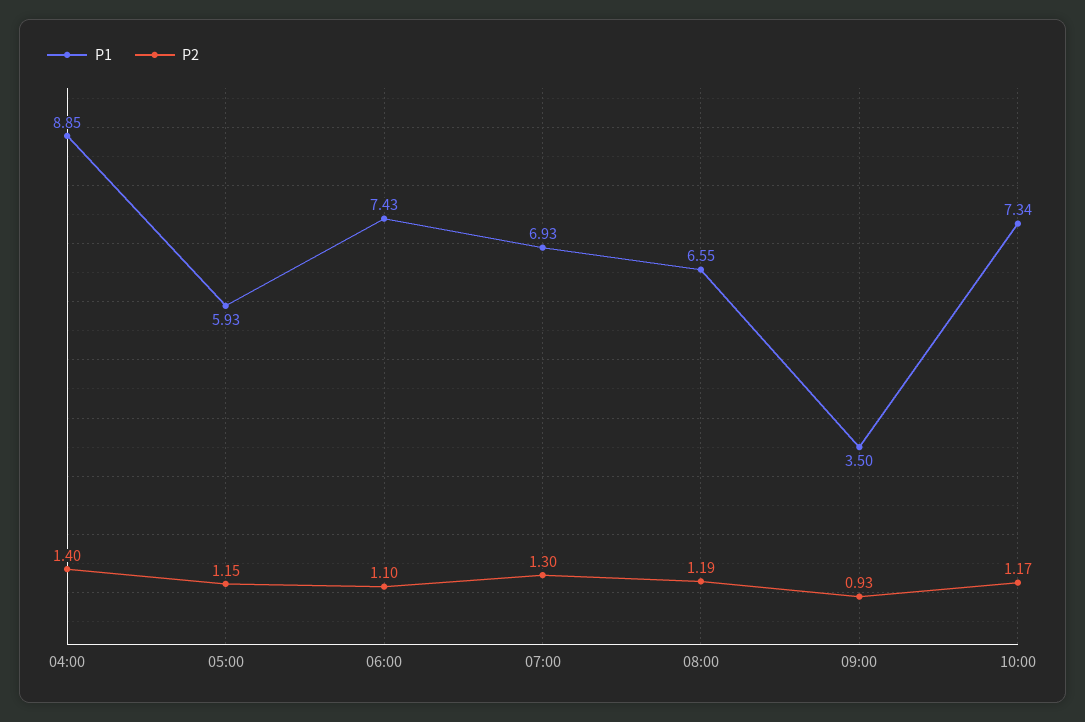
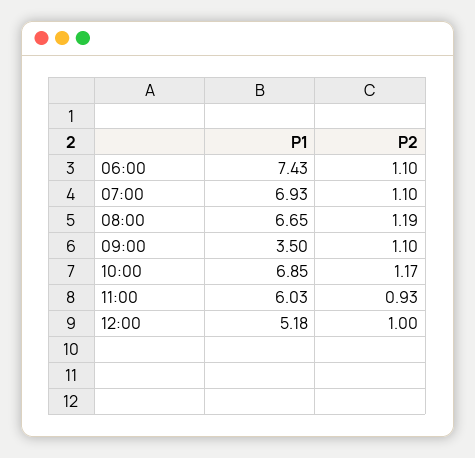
P1, 04:00: 8.85 -> none
P2, 04:00: 1.4 -> none
P1, 05:00: 5.93 -> none
P2, 05:00: 1.15 -> none
P2, 07:00: 1.3 -> 1.1
P1, 08:00: 6.55 -> 6.65
P2, 09:00: 0.93 -> 1.1
P1, 10:00: 7.34 -> 6.85
P1, 11:00: none -> 6.03
P2, 11:00: none -> 0.93
P1, 12:00: none -> 5.18
P2, 12:00: none -> 1

